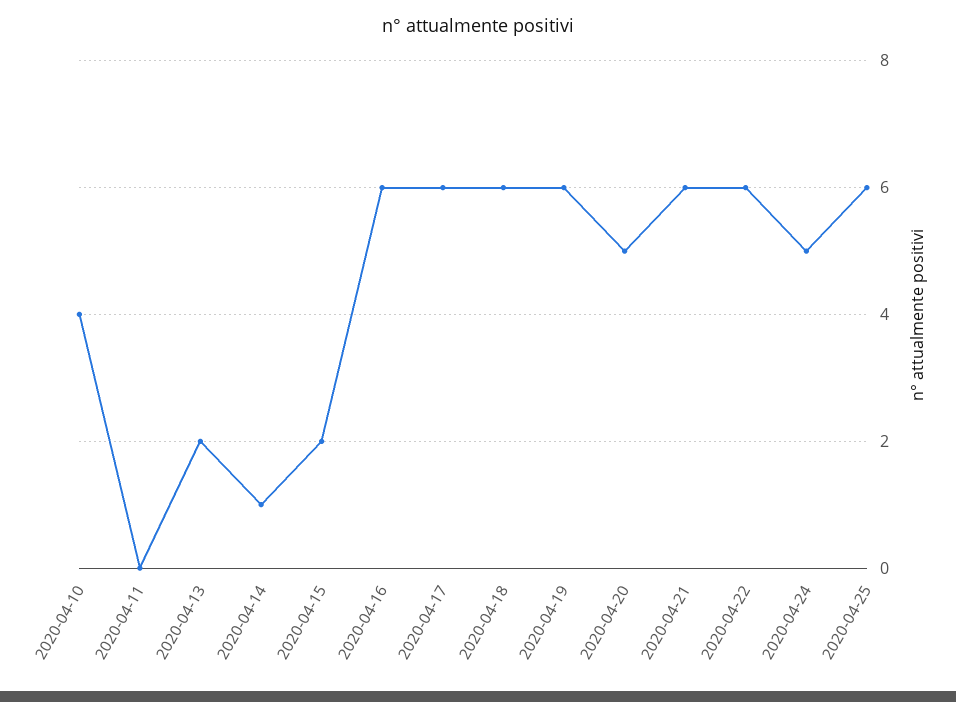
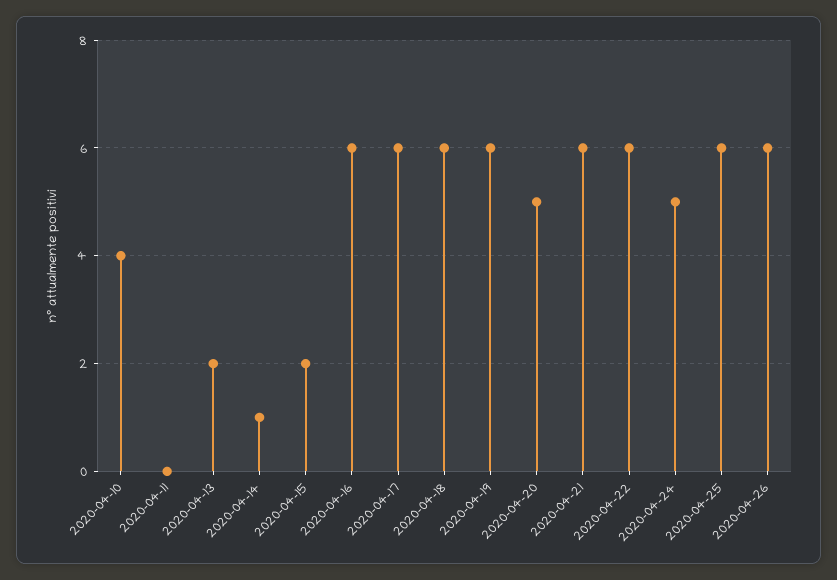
2020-04-26: none -> 6

